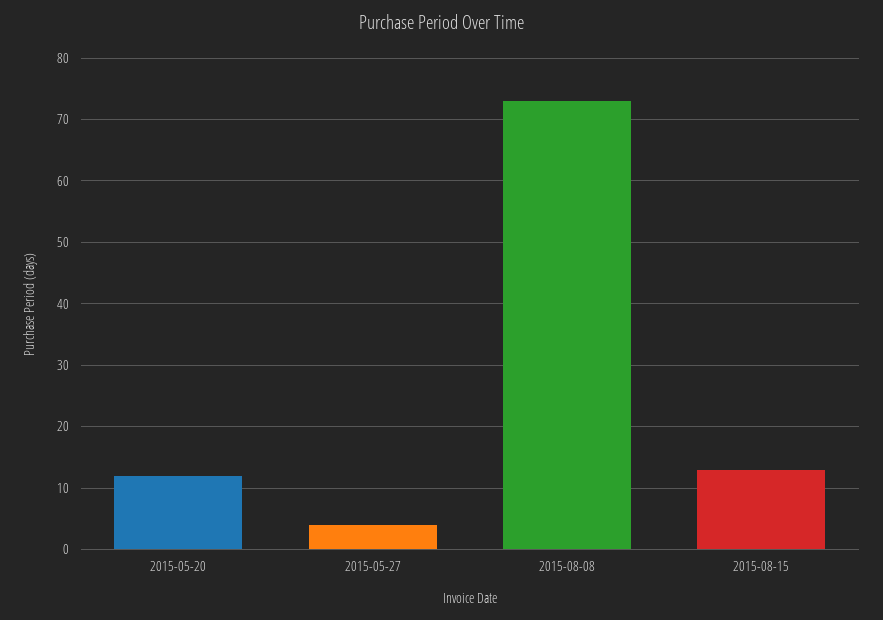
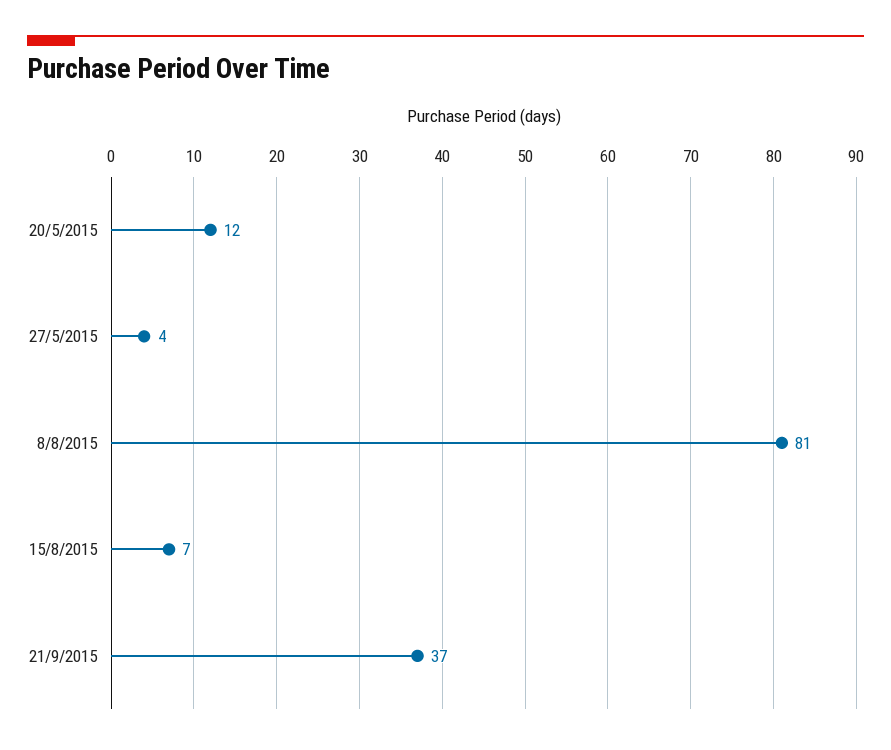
2015-08-08: 73 -> 81
2015-08-15: 13 -> 7
21/9/2015: none -> 37

